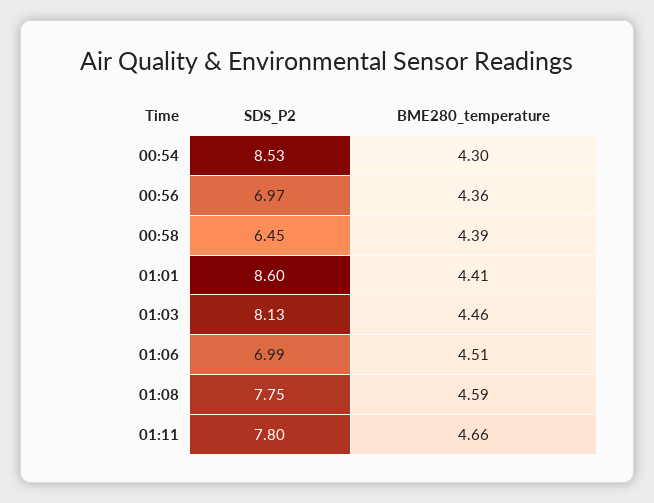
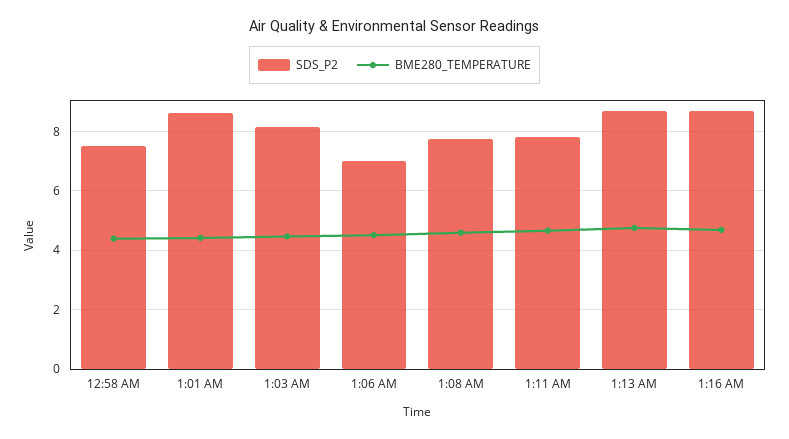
SDS_P2, 00:54: 8.53 -> none
BME280_temperature, 00:54: 4.3 -> none
SDS_P2, 00:56: 6.97 -> none
BME280_temperature, 00:56: 4.36 -> none
SDS_P2, 00:58: 6.45 -> 7.5
SDS_P2, 1:13 AM: none -> 8.75
BME280_temperature, 1:13 AM: none -> 4.75
SDS_P2, 1:16 AM: none -> 8.75
BME280_temperature, 1:16 AM: none -> 4.75

